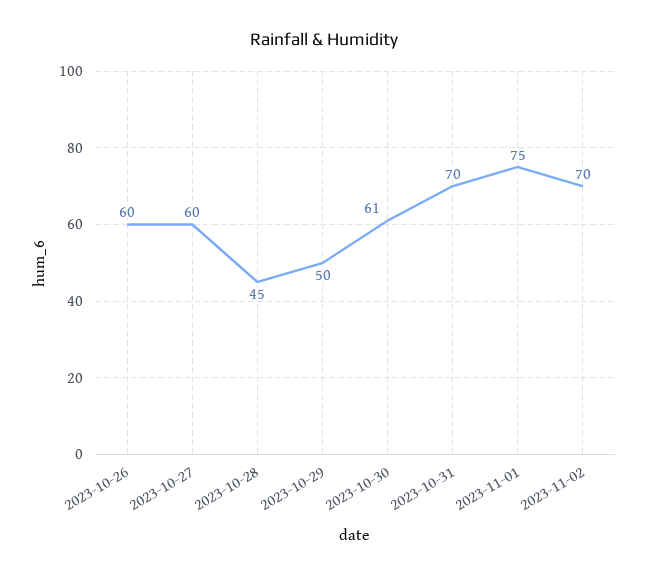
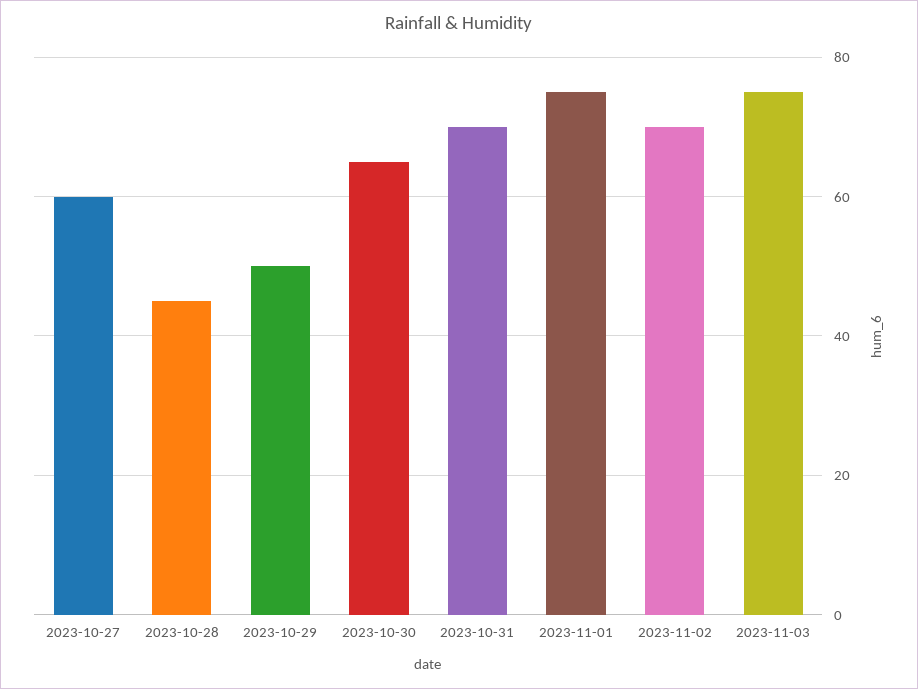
2023-10-26: 60 -> none
2023-10-30: 61 -> 65
2023-11-03: none -> 75

